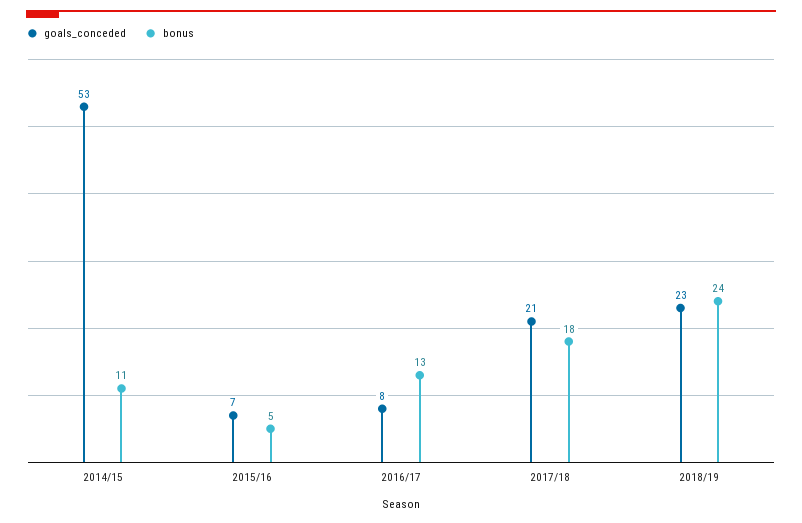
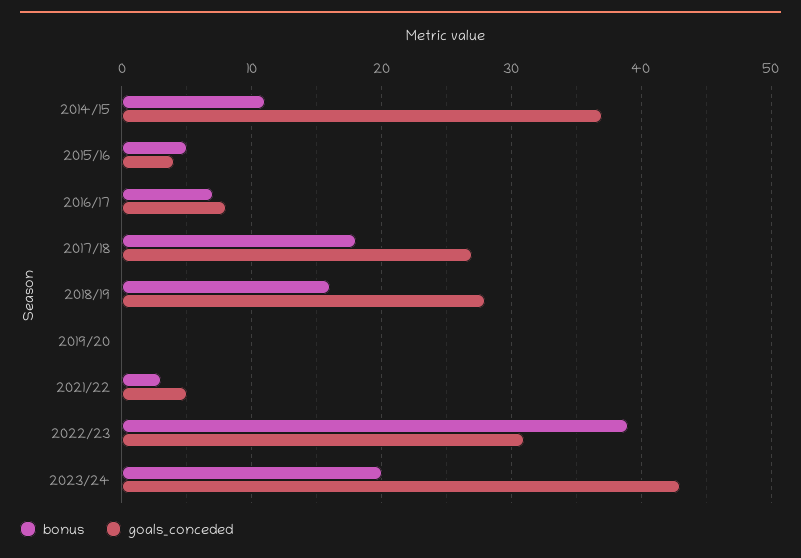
goals_conceded, 2014/15: 53 -> 37
goals_conceded, 2015/16: 7 -> 4
bonus, 2016/17: 13 -> 7
goals_conceded, 2017/18: 21 -> 27
goals_conceded, 2018/19: 23 -> 28
bonus, 2018/19: 24 -> 16
bonus, 2019/20: none -> 0
goals_conceded, 2019/20: none -> 0
bonus, 2021/22: none -> 3
goals_conceded, 2021/22: none -> 5
bonus, 2022/23: none -> 39
goals_conceded, 2022/23: none -> 31
bonus, 2023/24: none -> 20
goals_conceded, 2023/24: none -> 43

